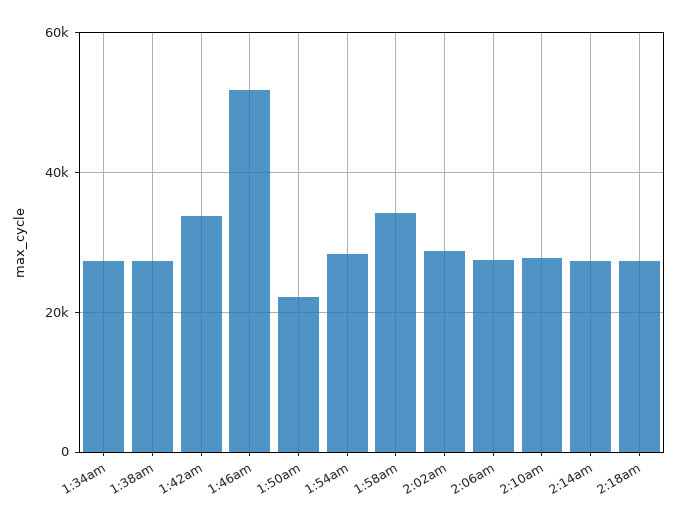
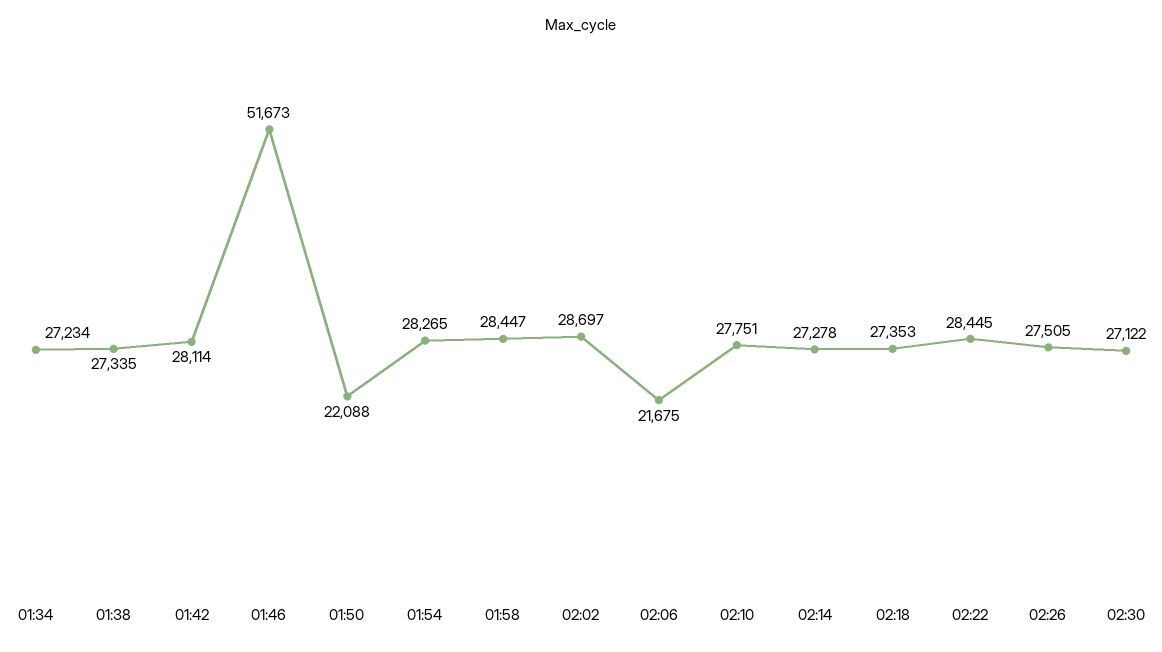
1:42am: 34000 -> 28114
1:58am: 34000 -> 28447
2:06am: 28000 -> 21675
02:22: none -> 28445
02:26: none -> 27505
02:30: none -> 27122

